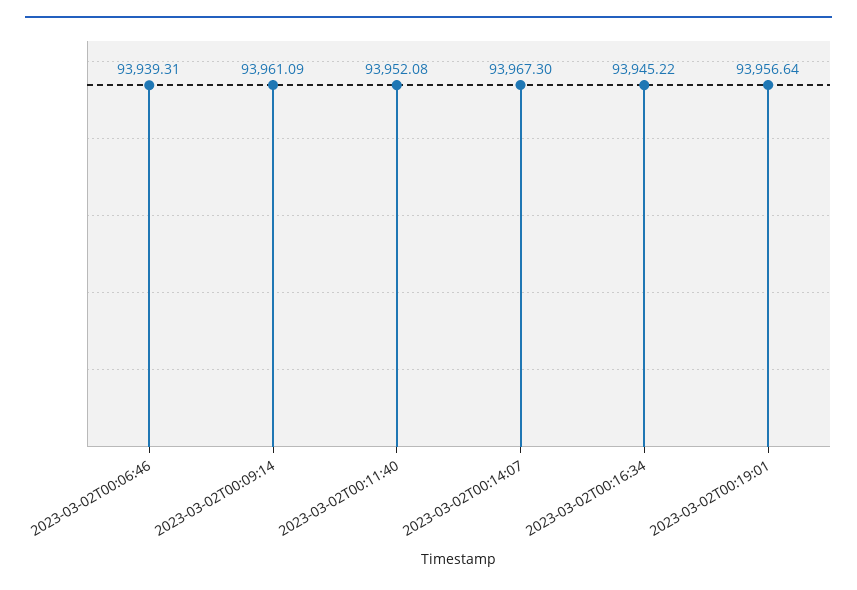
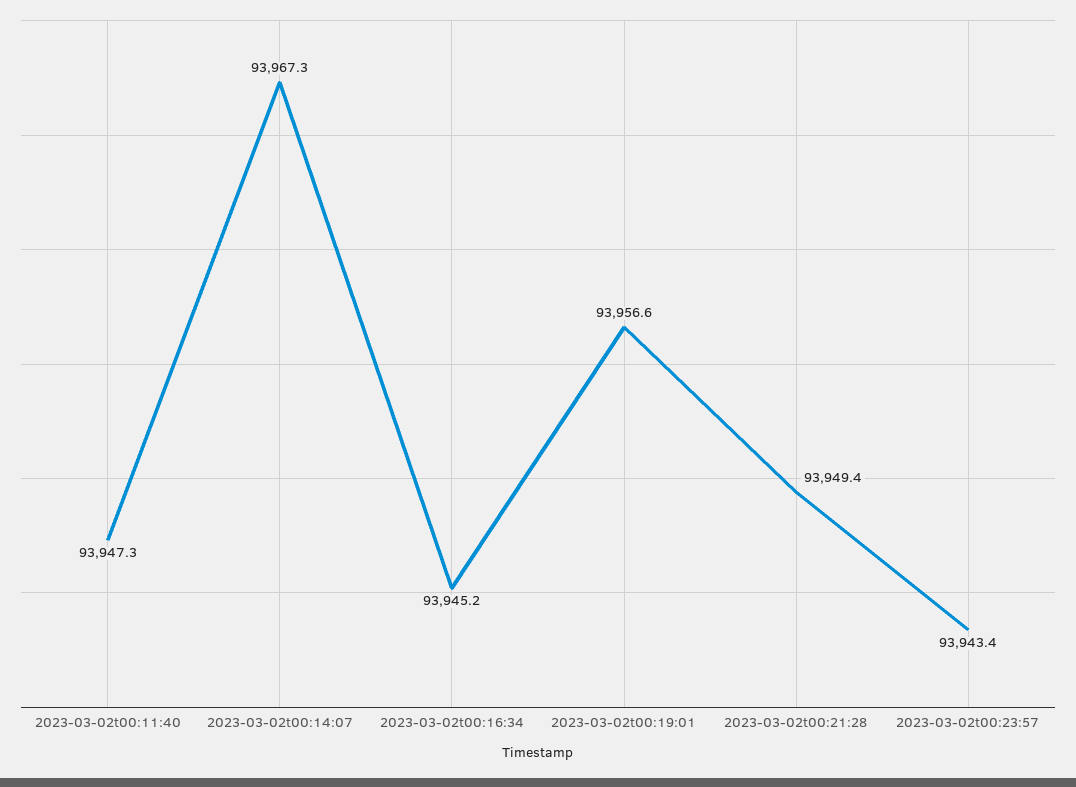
2023-03-02T00:06:46: 93939.31 -> none
2023-03-02T00:09:14: 93961.09 -> none
2023-03-02T00:11:40: 93952.08 -> 93947.3
2023-03-02t00:21:28: none -> 93949.4
2023-03-02t00:23:57: none -> 93943.4

